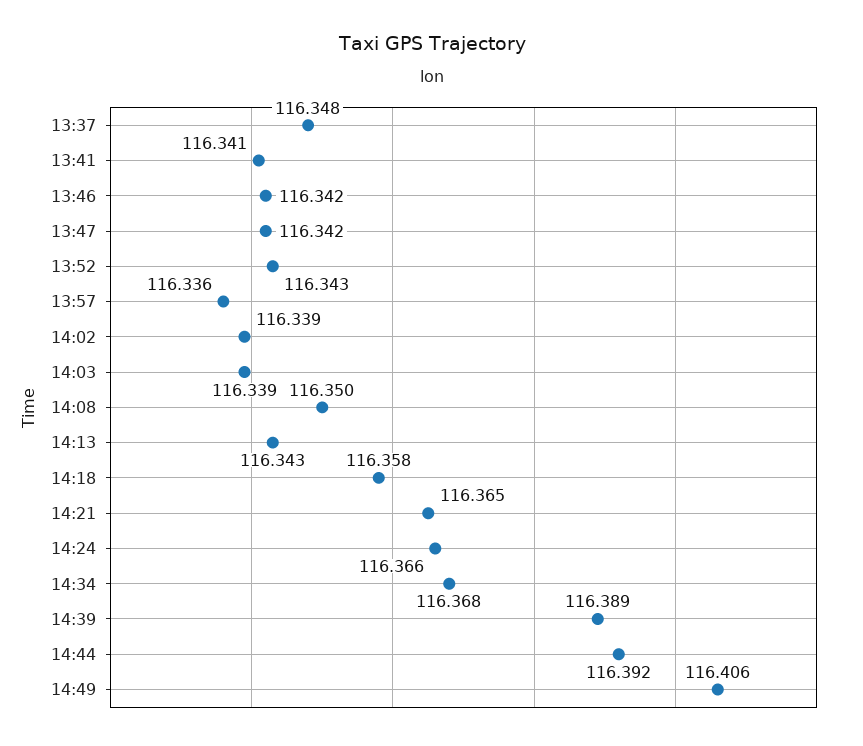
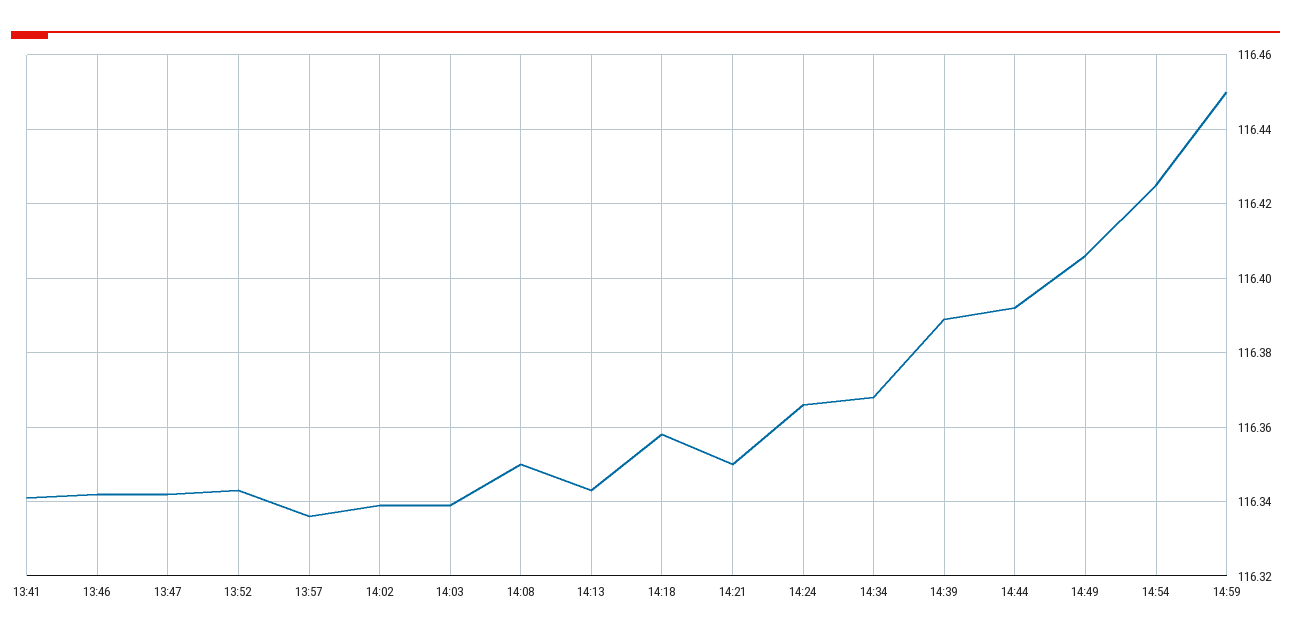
13:37: 116.348 -> none
14:21: 116.365 -> 116.35
14:54: none -> 116.425
14:59: none -> 116.45

